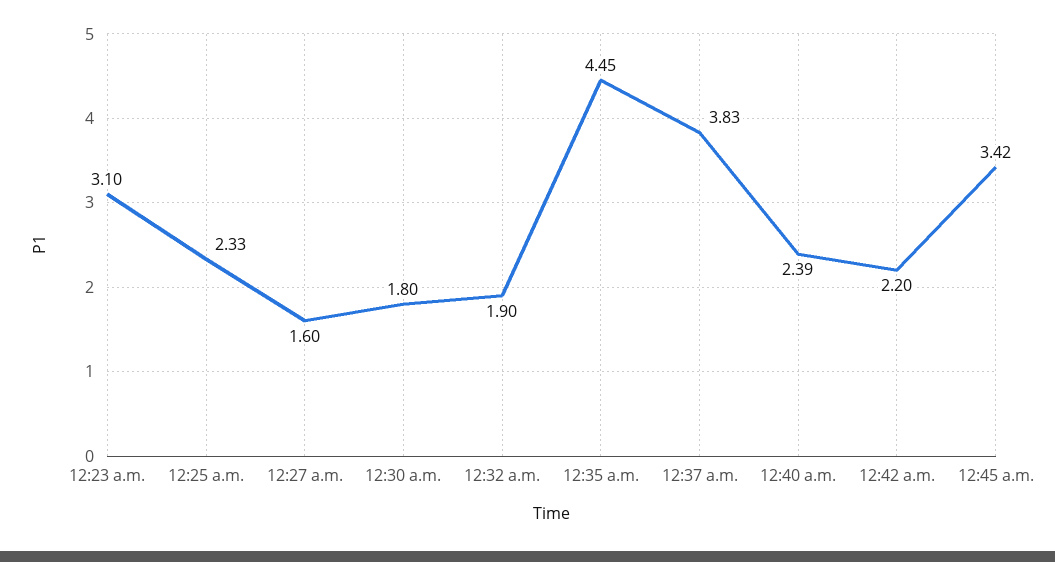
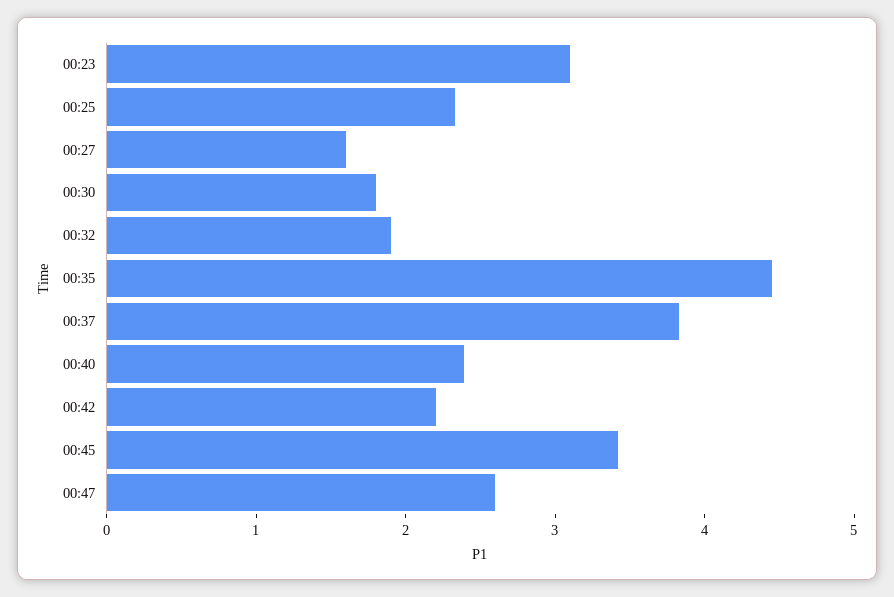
00:47: none -> 2.6

